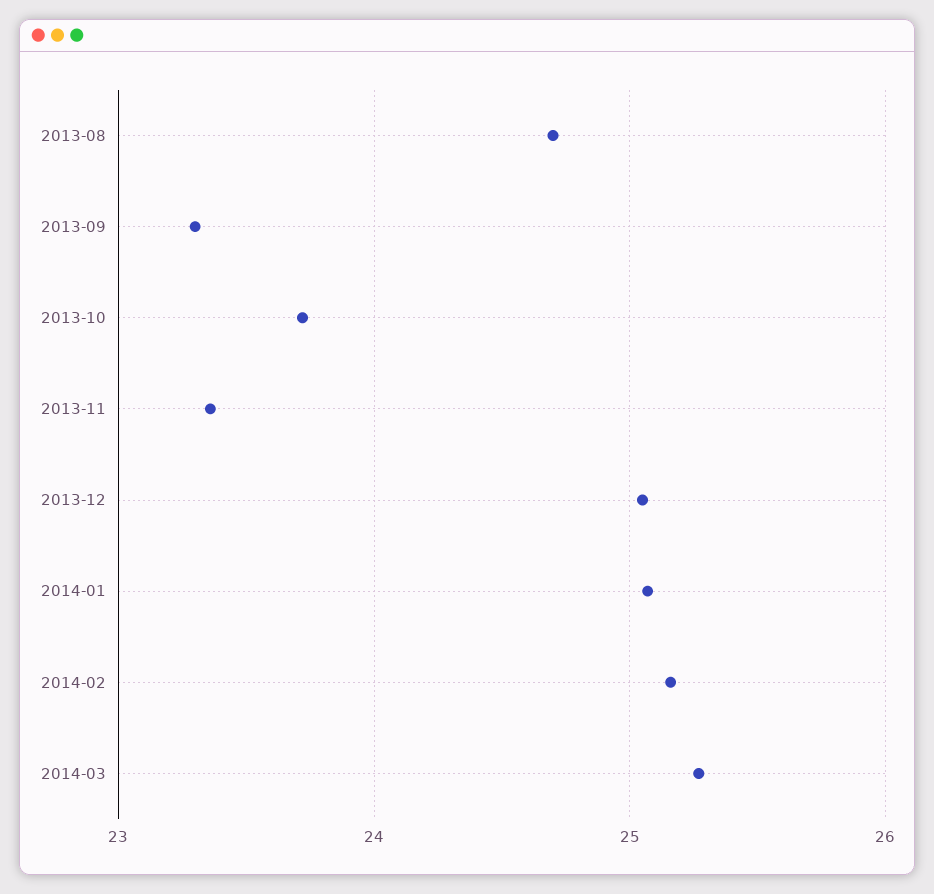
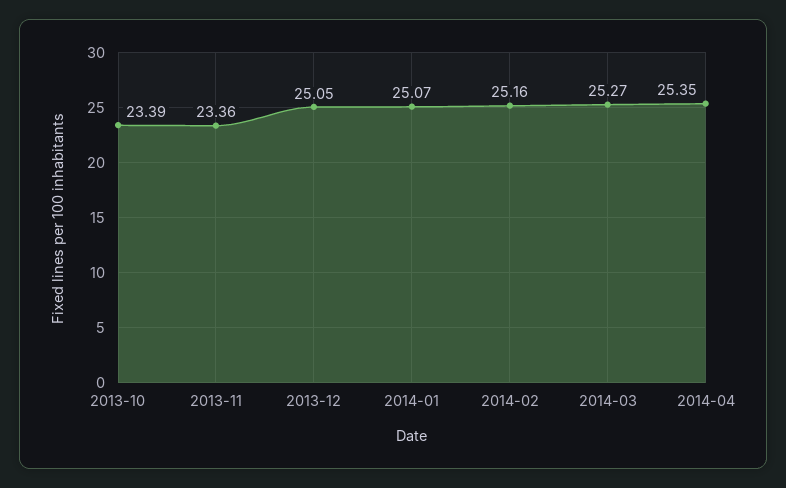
2013-08: 24.7 -> none
2013-09: 23.3 -> none
2013-10: 23.7 -> 23.39
2014-04: none -> 25.35

